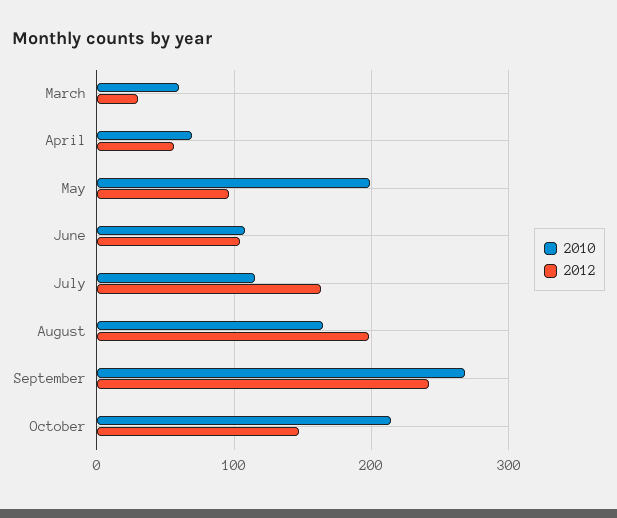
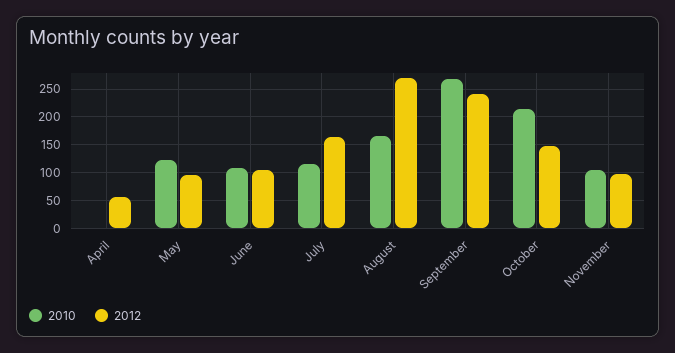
2010, March: 60 -> none
2012, March: 30 -> none
2010, April: 70 -> 0
2010, May: 200 -> 125
2012, August: 200 -> 275
2010, November: none -> 100
2012, November: none -> 100

